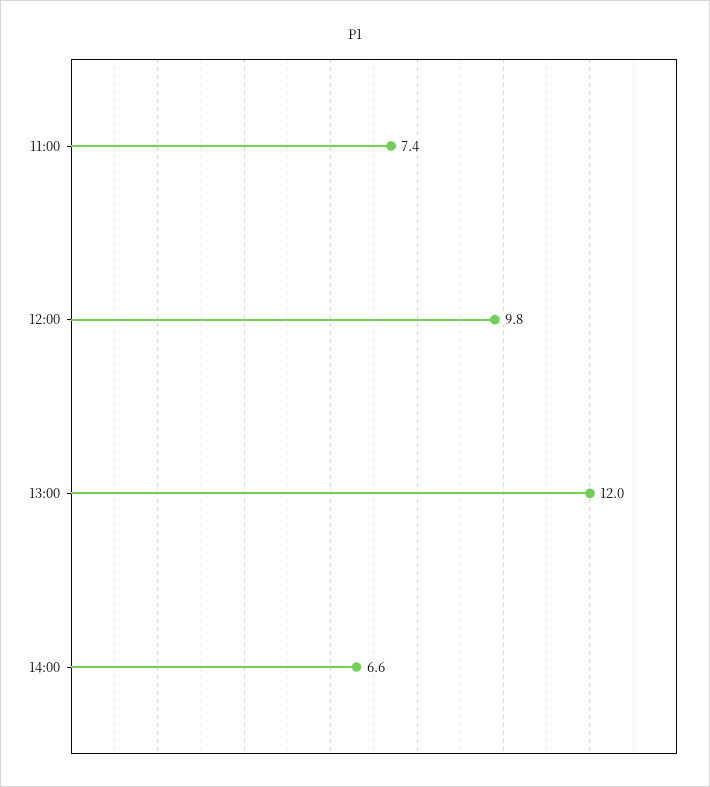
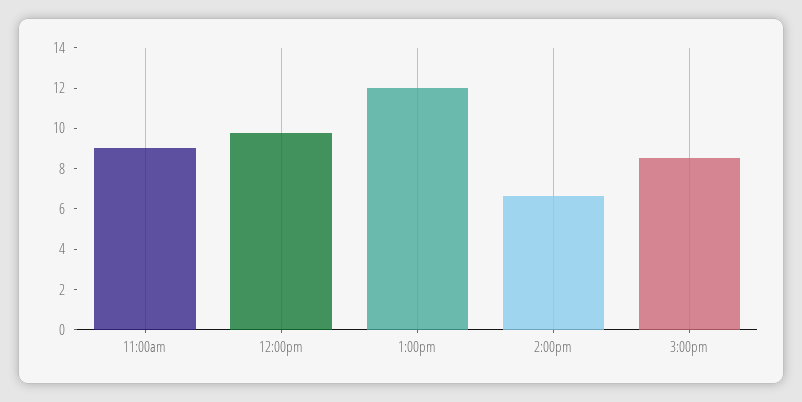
11:00: 7.4 -> 9
3:00pm: none -> 8.5

